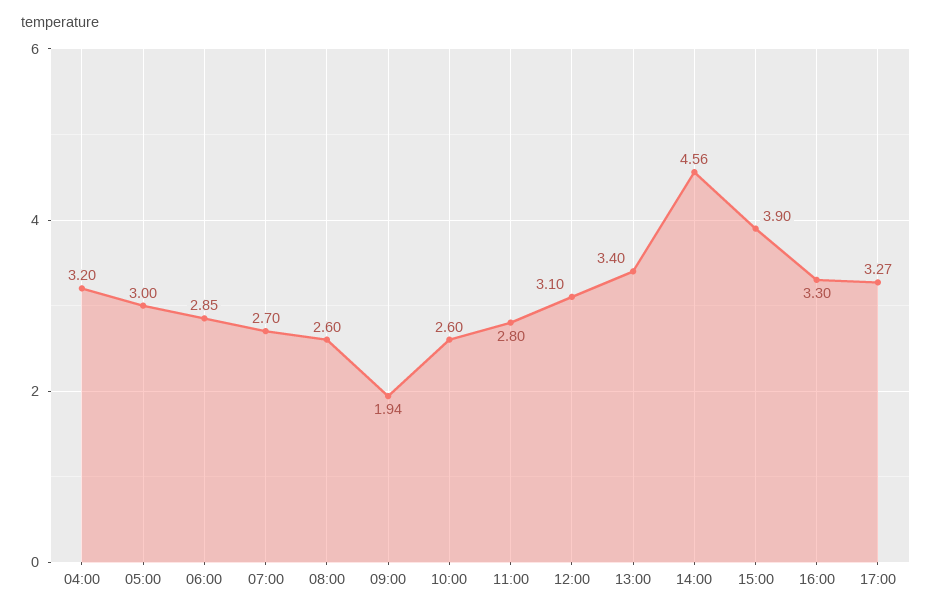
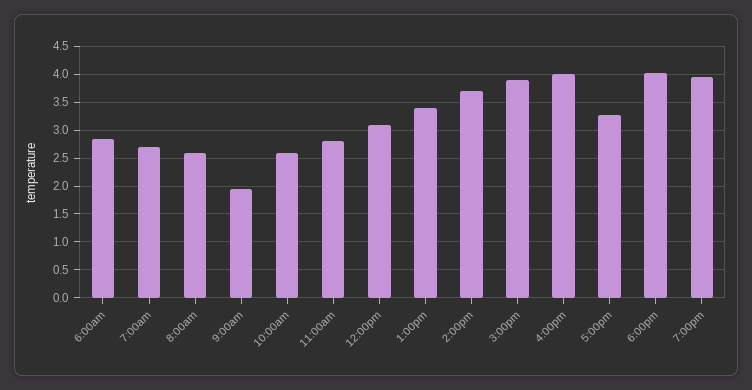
04:00: 3.2 -> none
05:00: 3 -> none
14:00: 4.56 -> 3.75
16:00: 3.3 -> 4
6:00pm: none -> 4
7:00pm: none -> 4

